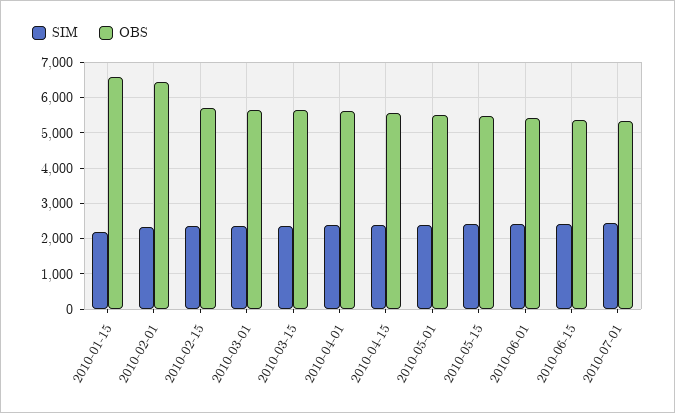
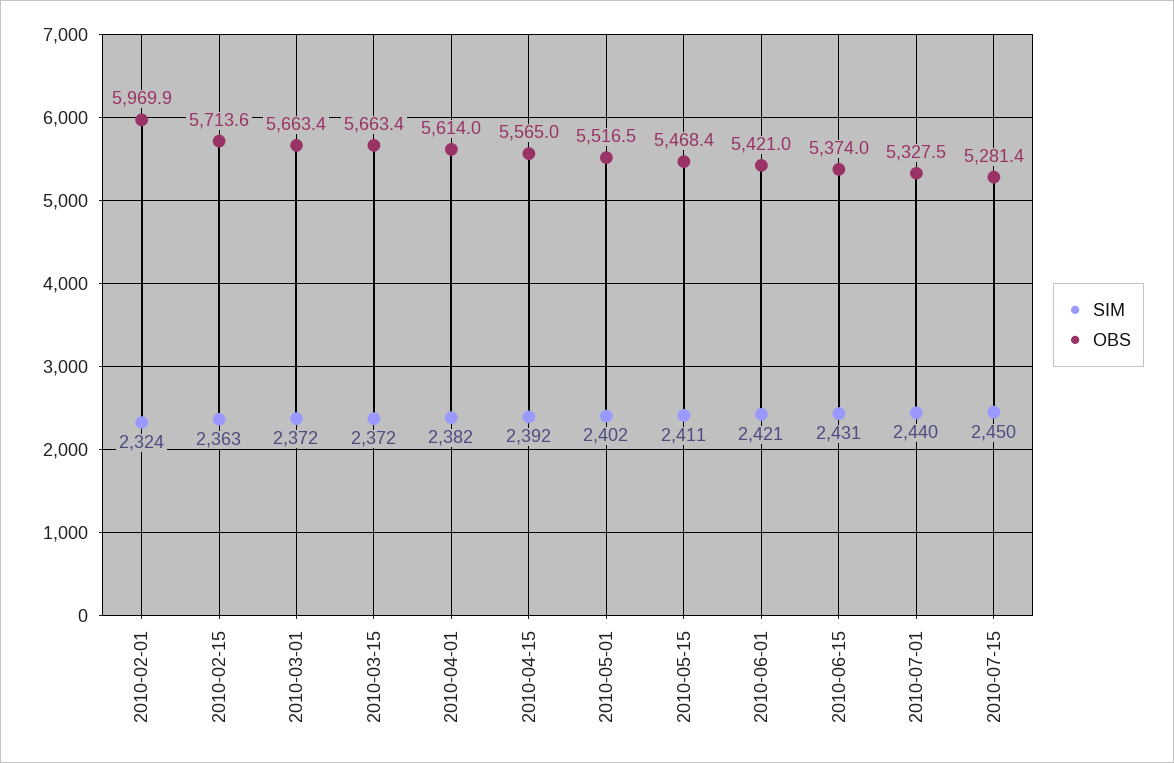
SIM, 2010-01-15: 2200 -> none
OBS, 2010-01-15: 6600 -> none
OBS, 2010-02-01: 6400 -> 5969.9
SIM, 2010-07-15: none -> 2450
OBS, 2010-07-15: none -> 5281.4

